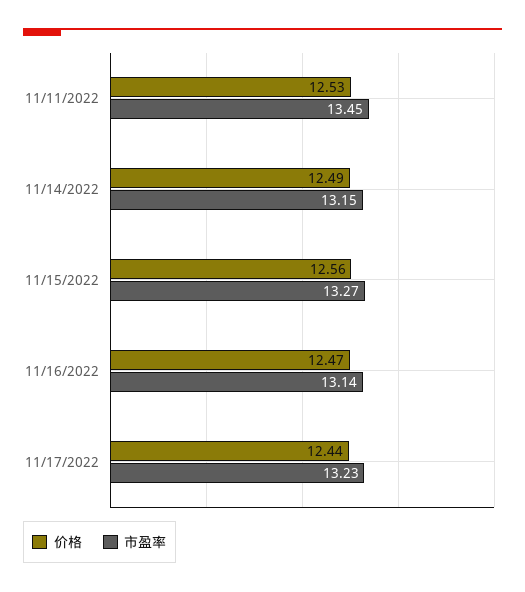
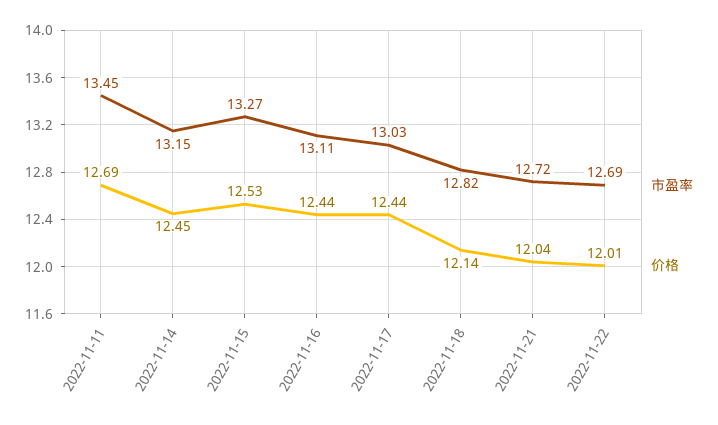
价格, 11/11/2022: 12.53 -> 12.69
价格, 11/14/2022: 12.49 -> 12.45
价格, 11/15/2022: 12.56 -> 12.53
价格, 11/16/2022: 12.47 -> 12.44
市盈率, 11/16/2022: 13.14 -> 13.11
市盈率, 11/17/2022: 13.23 -> 13.03
市盈率, 2022-11-18: none -> 12.82
价格, 2022-11-18: none -> 12.14
市盈率, 2022-11-21: none -> 12.72
价格, 2022-11-21: none -> 12.04
市盈率, 2022-11-22: none -> 12.69
价格, 2022-11-22: none -> 12.01

